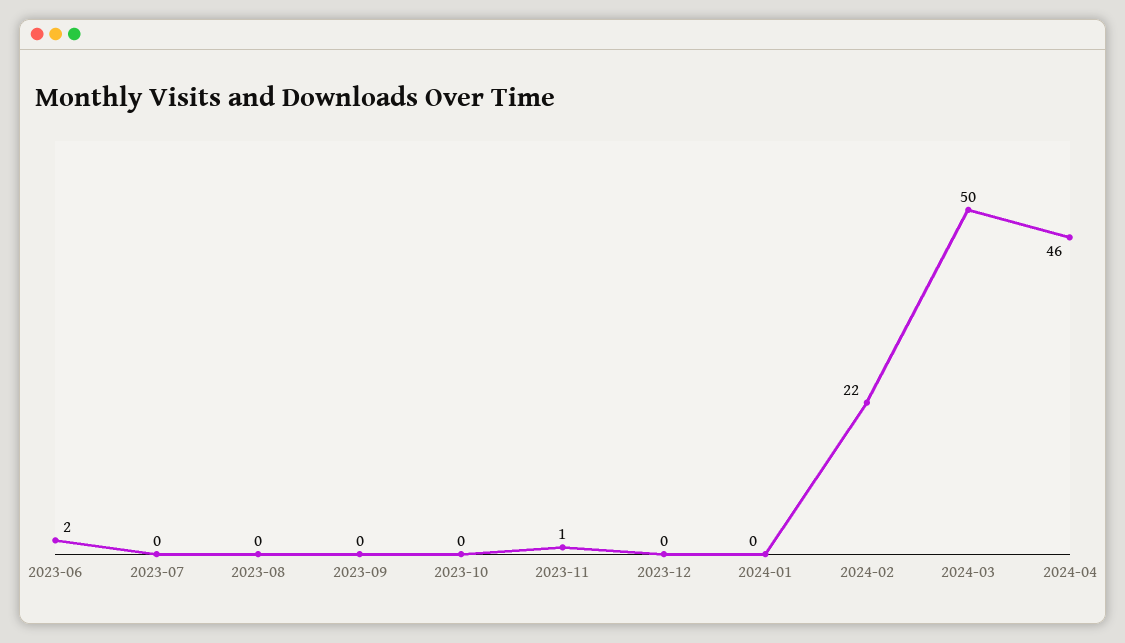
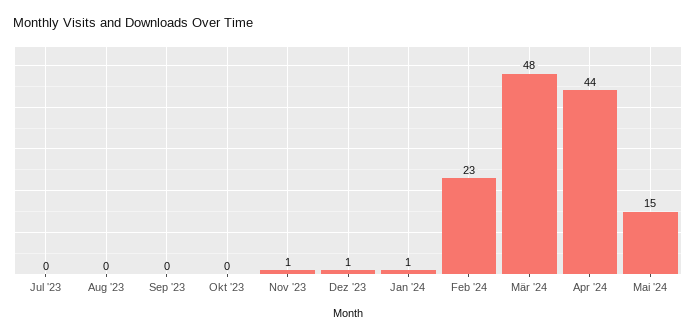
2023-06: 2 -> none
2023-12: 0 -> 1
2024-01: 0 -> 1
2024-02: 22 -> 23
2024-03: 50 -> 48
2024-04: 46 -> 44
Mai '24: none -> 15

